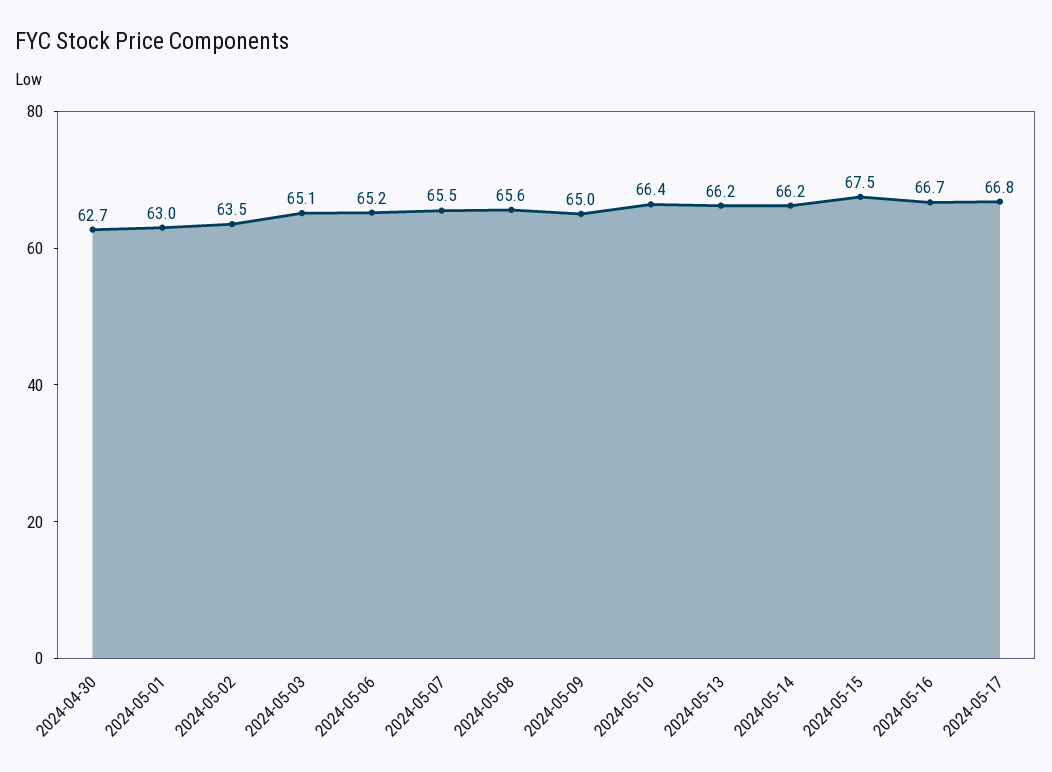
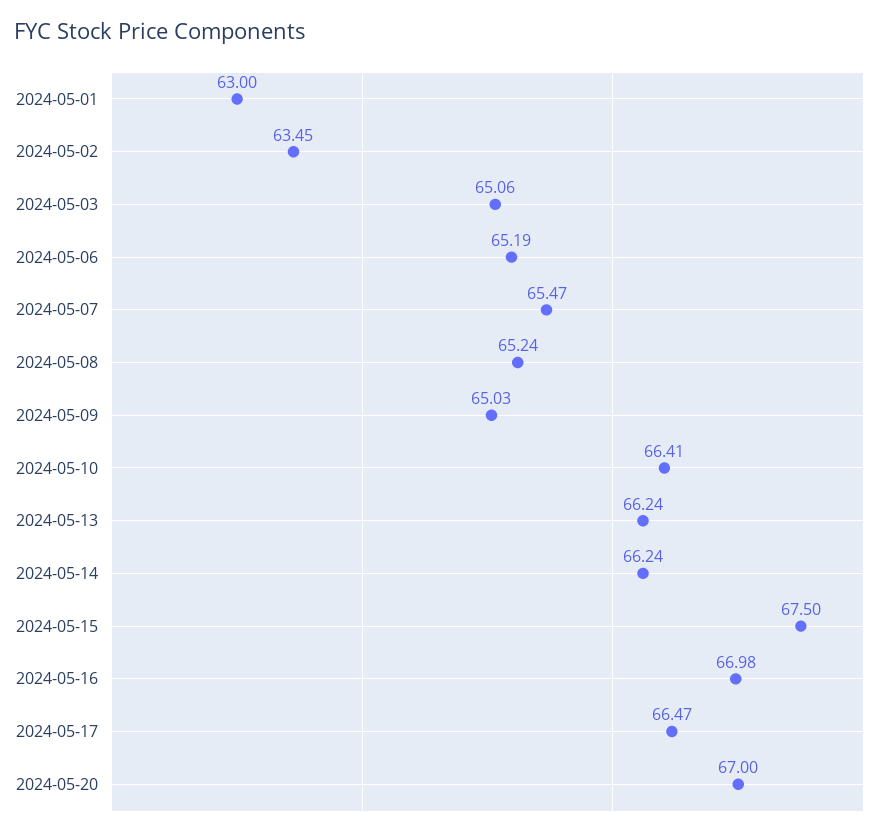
2024-04-30: 62.7 -> none
2024-05-08: 65.6 -> 65.24
2024-05-16: 66.7 -> 66.98
2024-05-17: 66.8 -> 66.47
2024-05-20: none -> 67

